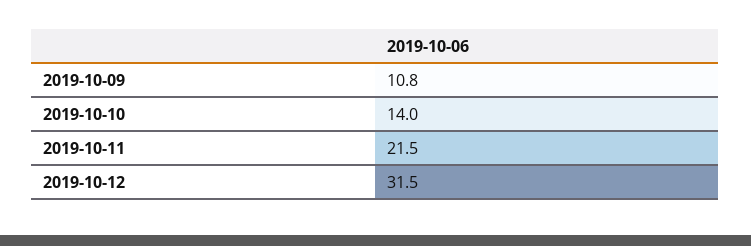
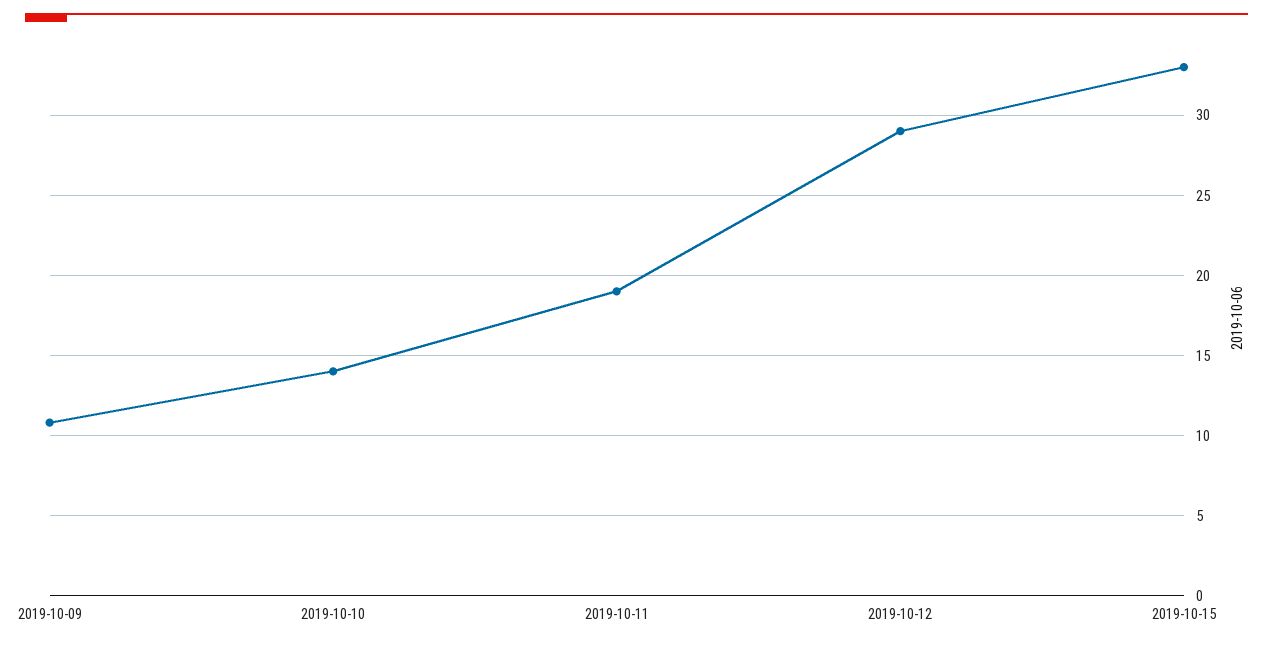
2019-10-11: 21.5 -> 19
2019-10-12: 31.5 -> 29
2019-10-15: none -> 33

